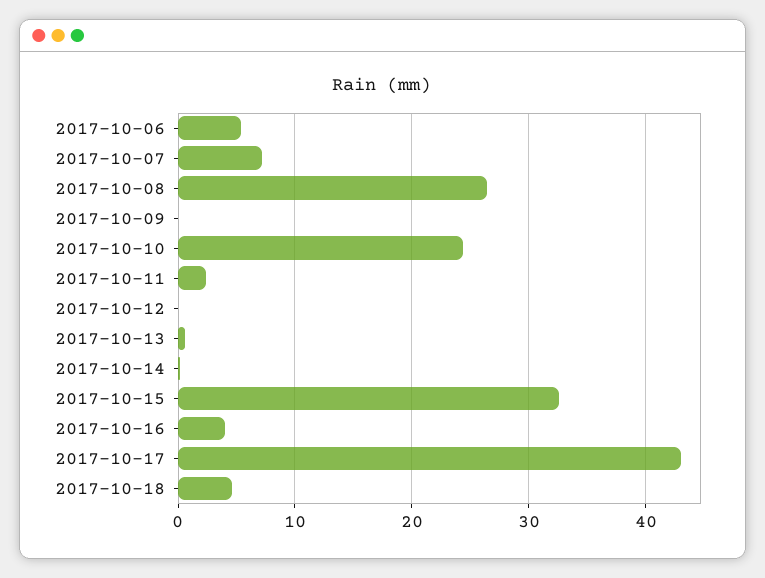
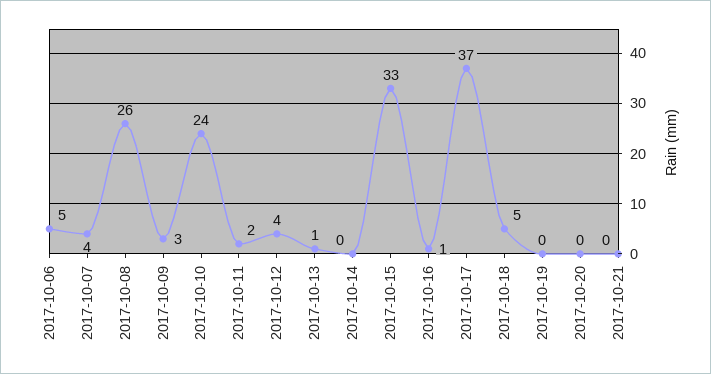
2017-10-07: 7 -> 4
2017-10-09: 0 -> 3
2017-10-12: 0 -> 4
2017-10-16: 4 -> 1
2017-10-17: 43 -> 37
2017-10-19: none -> 0
2017-10-20: none -> 0
2017-10-21: none -> 0

